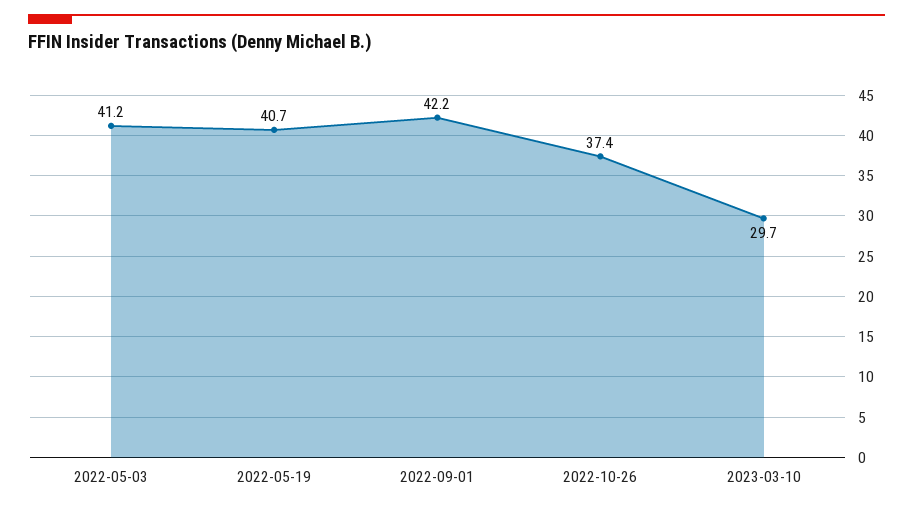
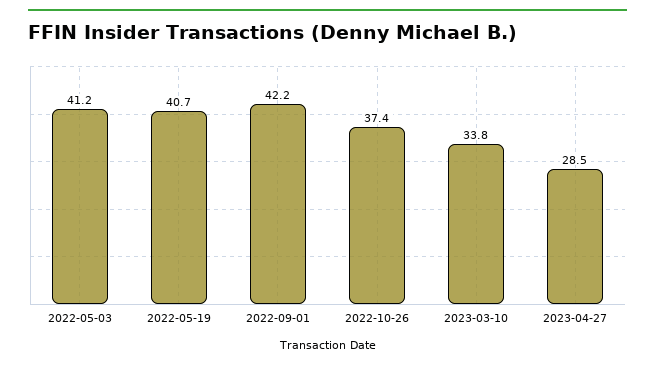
2023-03-10: 29.7 -> 33.8
2023-04-27: none -> 28.5

